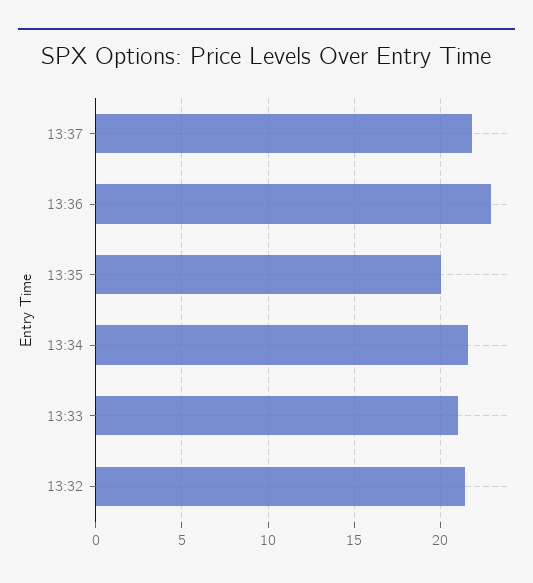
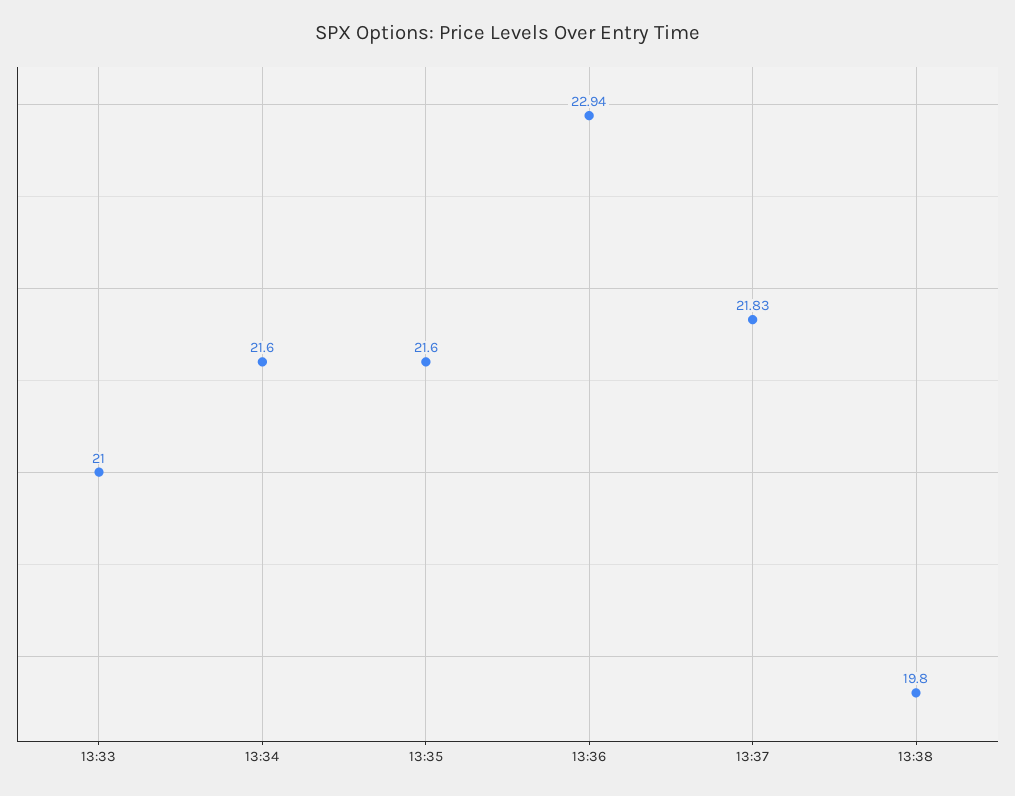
13:35: 20 -> 21.6
13:32: 21.5 -> none
13:38: none -> 19.8

